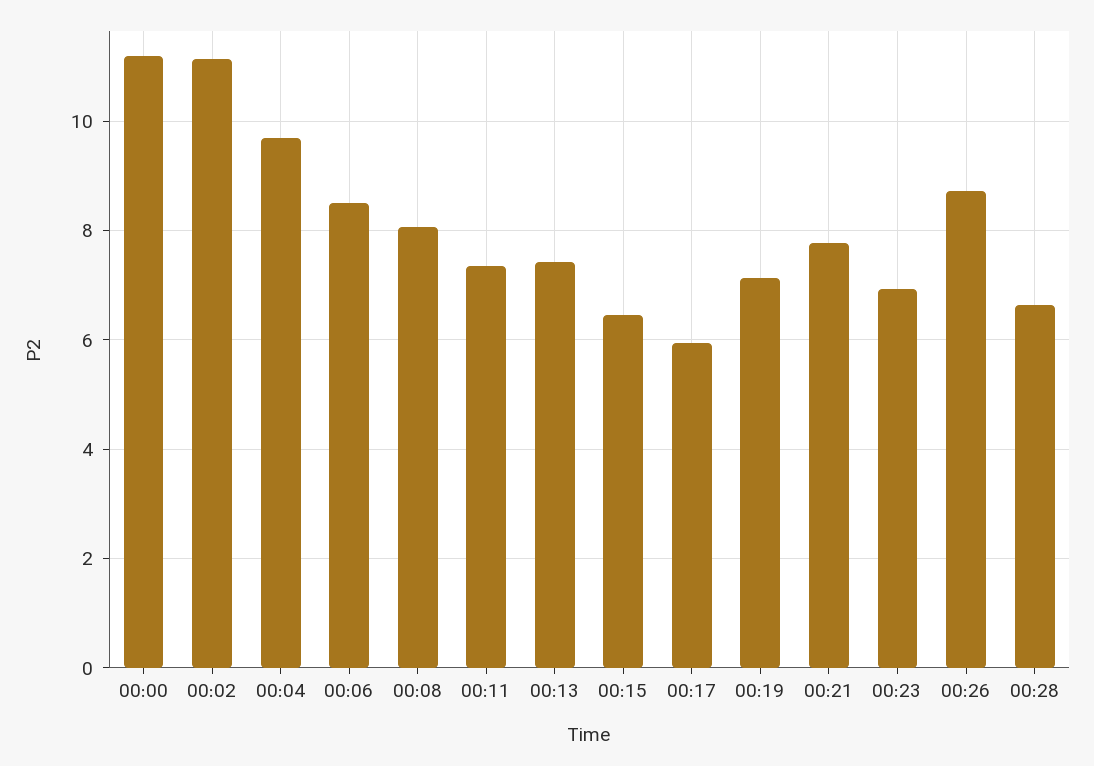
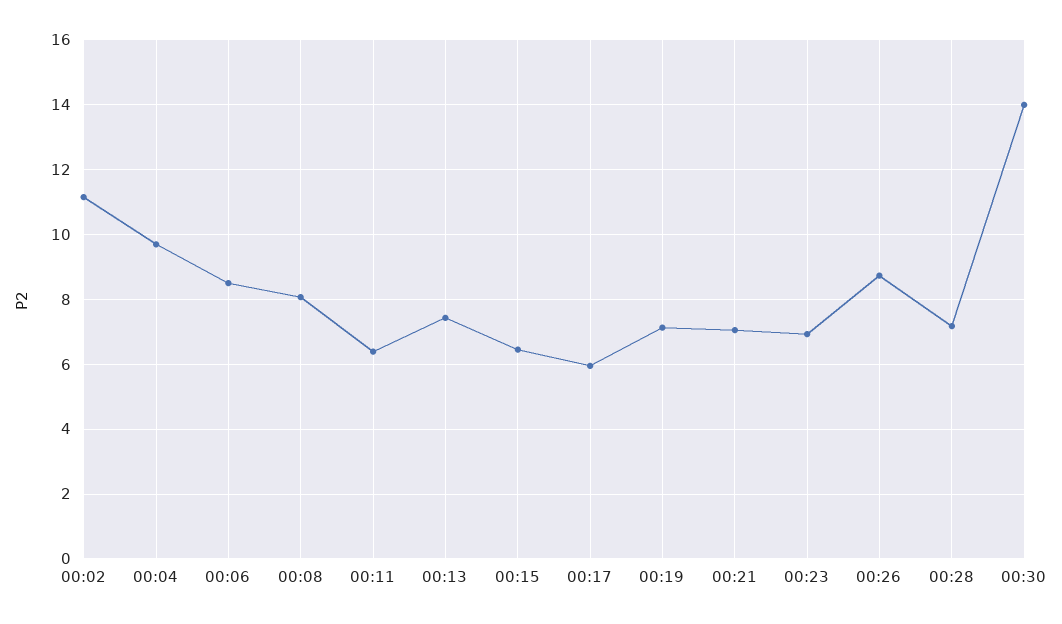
00:00: 11.2 -> none
00:11: 7.4 -> 6.4
00:21: 7.8 -> 7
00:28: 6.6 -> 7.2
00:30: none -> 14

